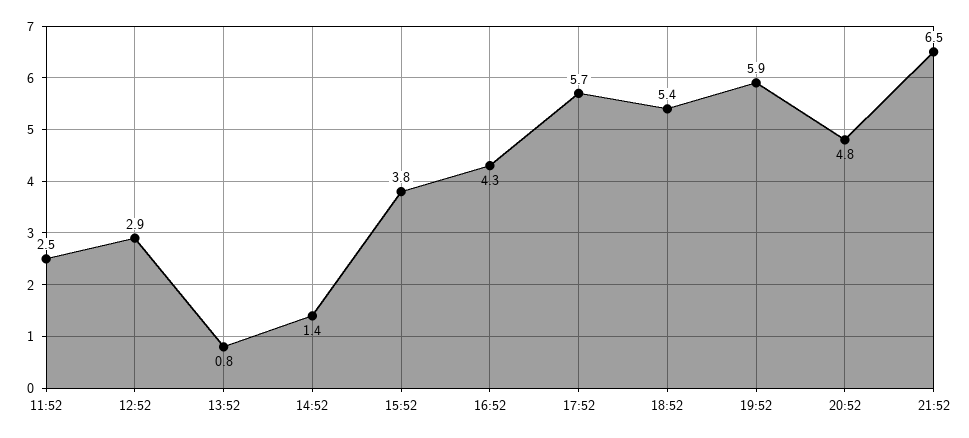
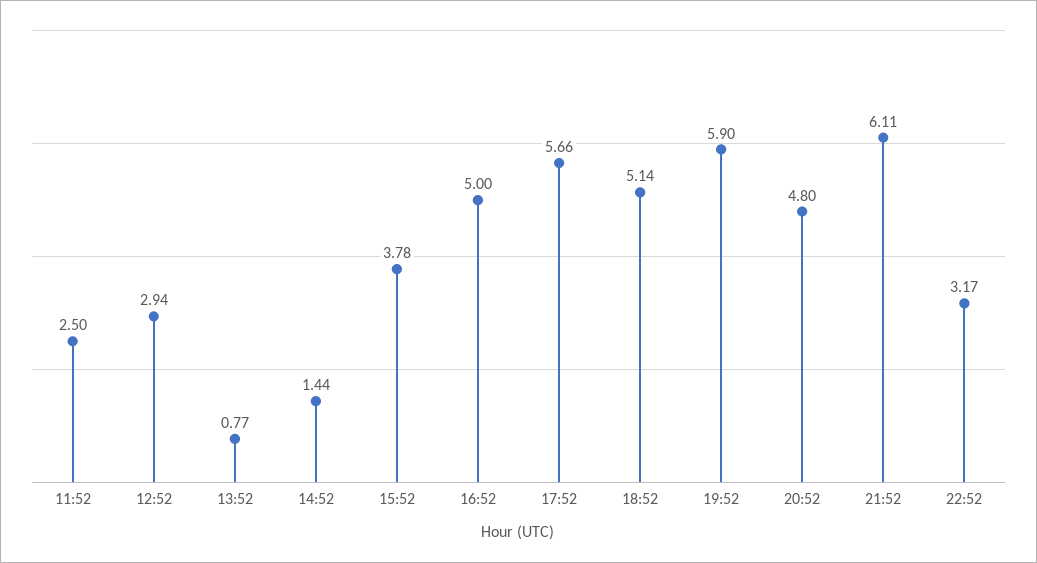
16:52: 4.3 -> 5
18:52: 5.4 -> 5.14
21:52: 6.5 -> 6.11
22:52: none -> 3.17

